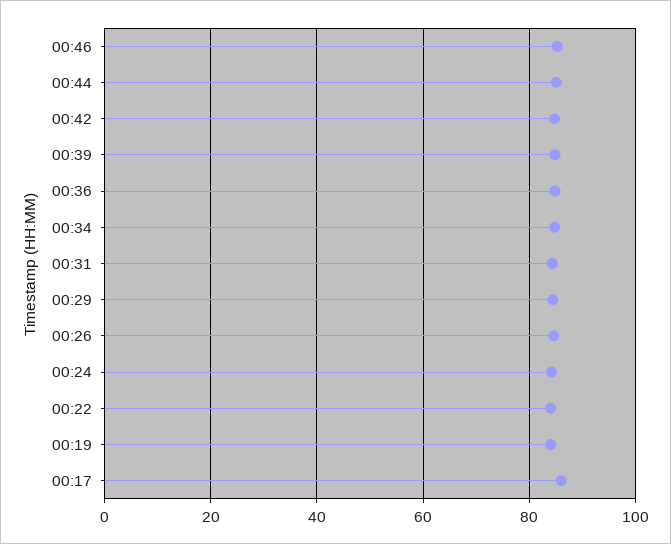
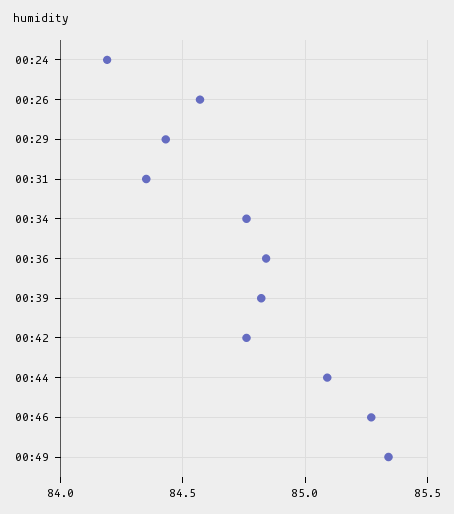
00:22: 84 -> none
00:19: 84 -> none
00:17: 86 -> none
00:49: none -> 85.35

